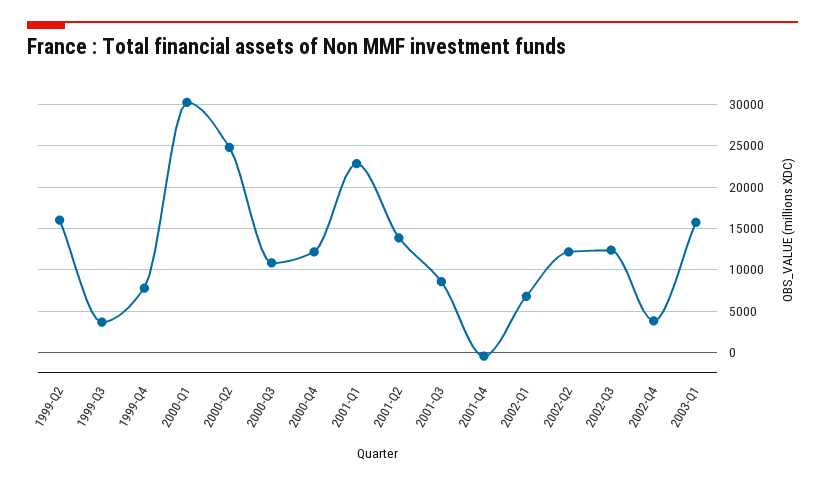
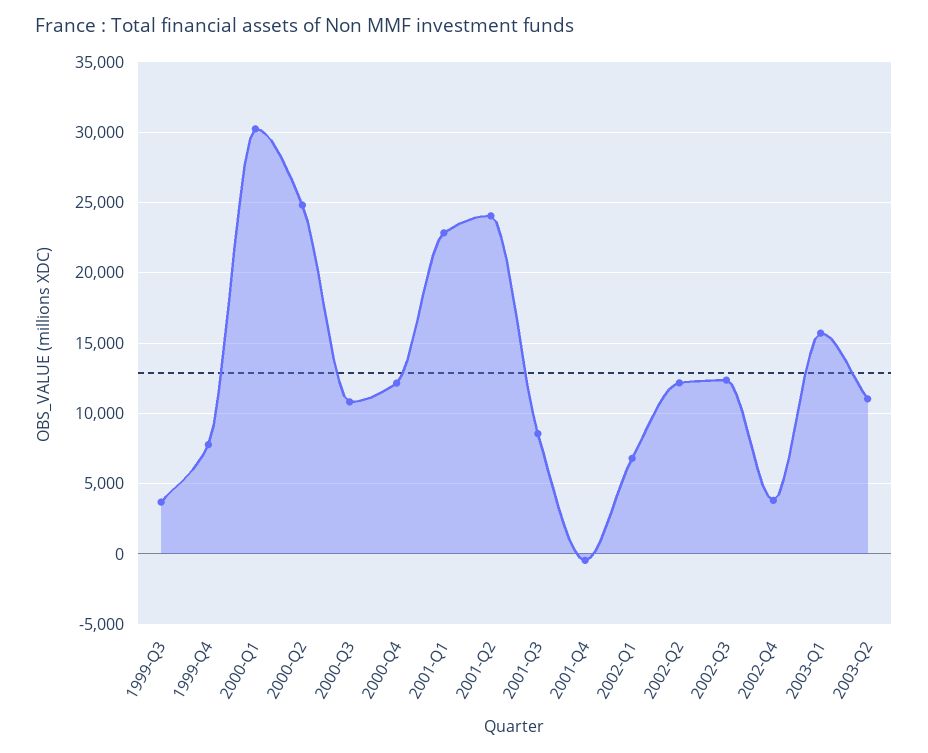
1999-Q2: 16000 -> none
2001-Q2: 14000 -> 24000
2003-Q2: none -> 11000

